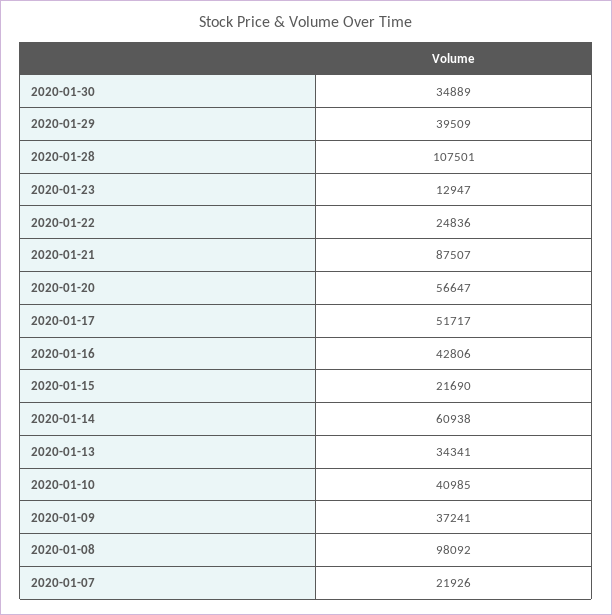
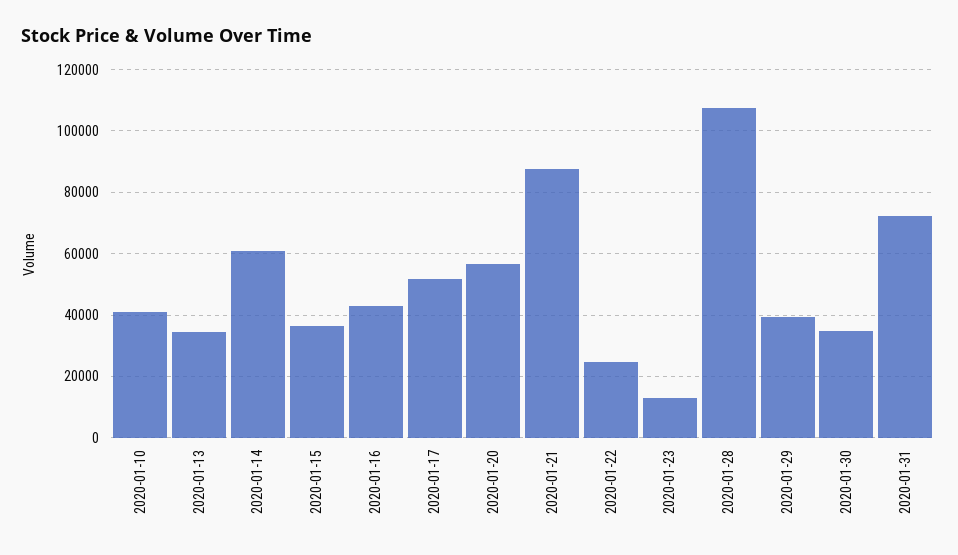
2020-01-15: 21690 -> 36000
2020-01-09: 37241 -> none
2020-01-08: 98092 -> none
2020-01-07: 21926 -> none
2020-01-31: none -> 72000

